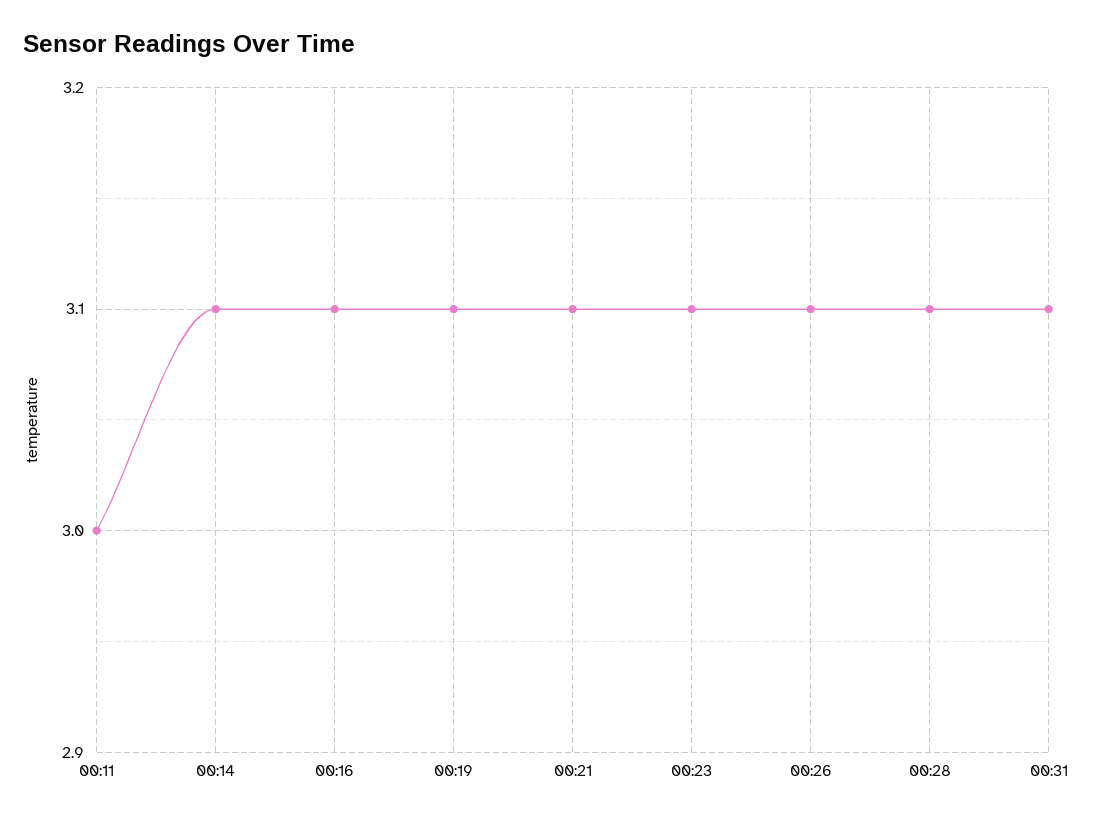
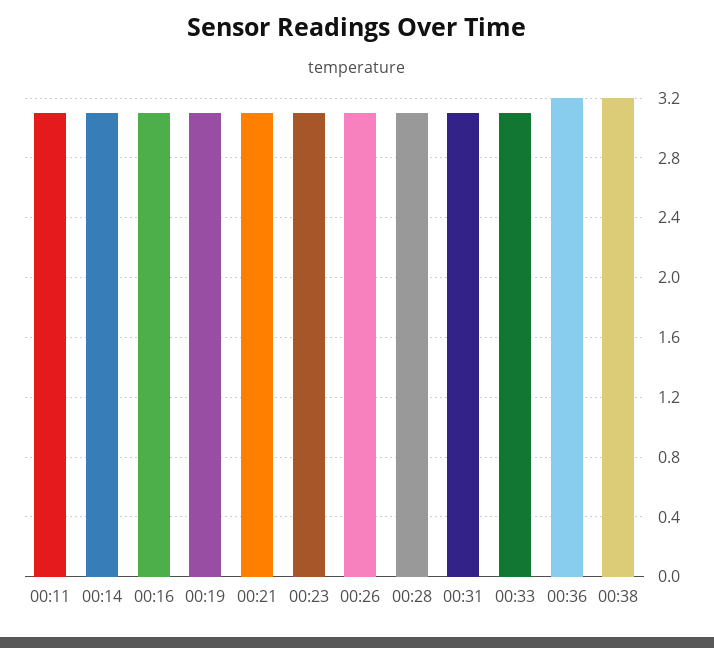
00:11: 3 -> 3.1
00:33: none -> 3.1
00:36: none -> 3.2
00:38: none -> 3.2

